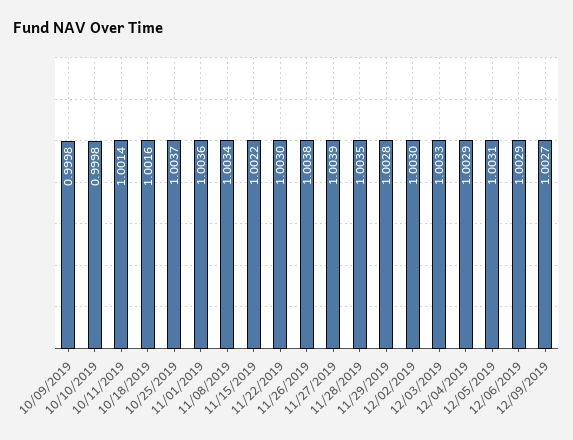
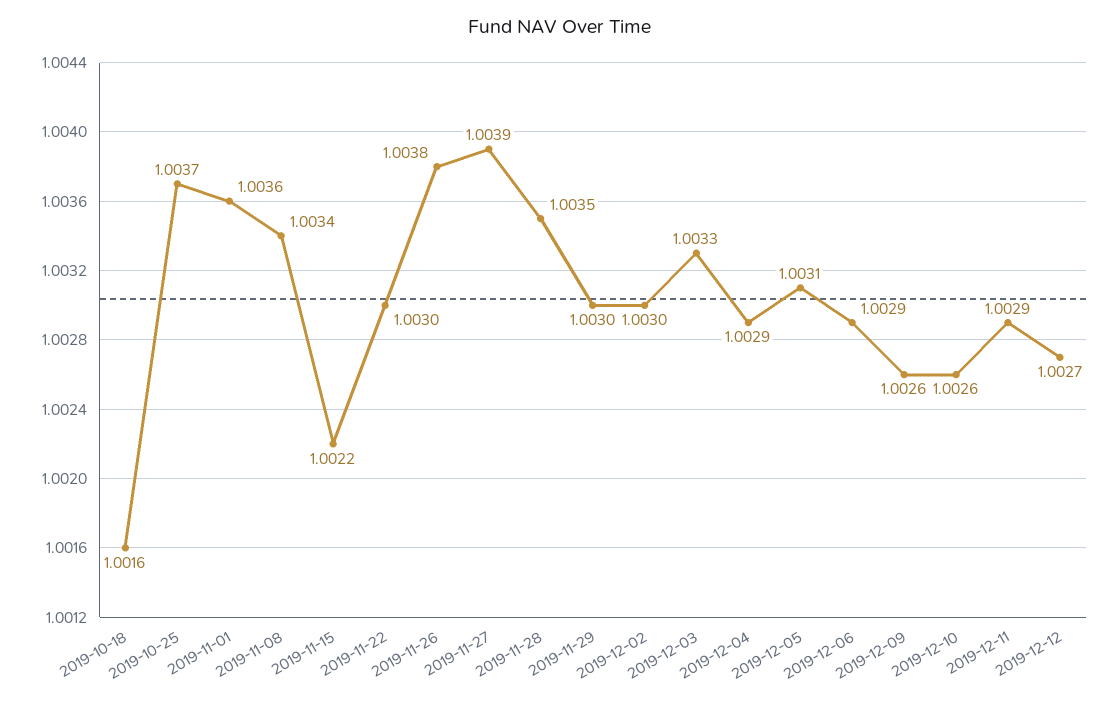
10/09/2019: 0.9998 -> none
10/10/2019: 0.9998 -> none
10/11/2019: 1.0014 -> none
11/29/2019: 1.0028 -> 1.003
12/09/2019: 1.0027 -> 1.0026
2019-12-10: none -> 1.0026
2019-12-11: none -> 1.0029
2019-12-12: none -> 1.0027

